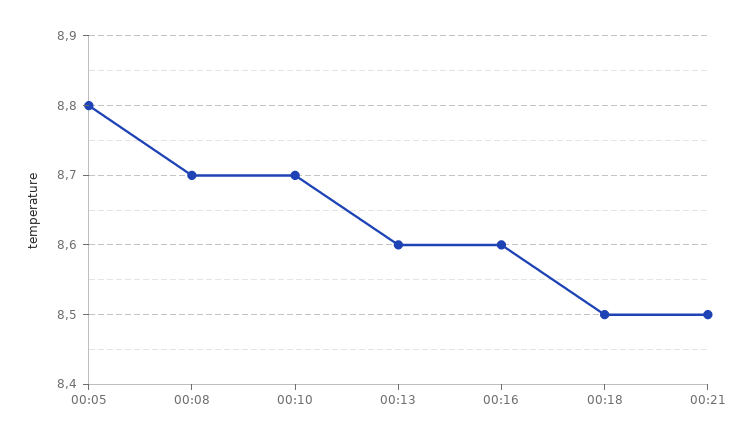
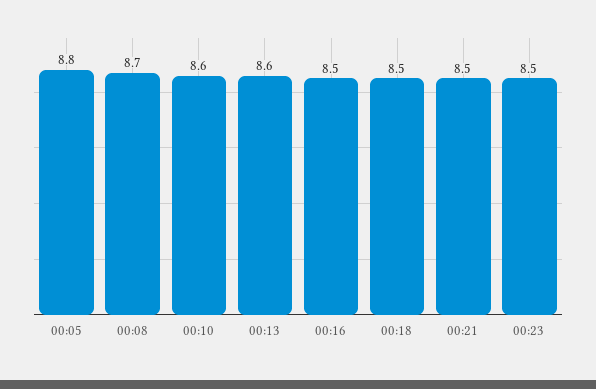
00:10: 8.7 -> 8.6
00:16: 8.6 -> 8.5
00:23: none -> 8.5

